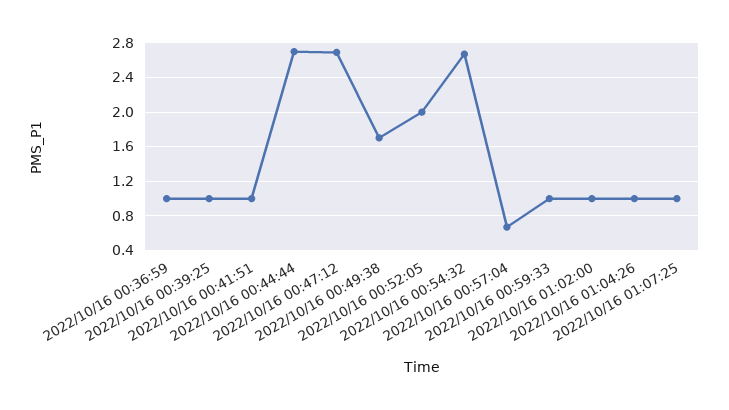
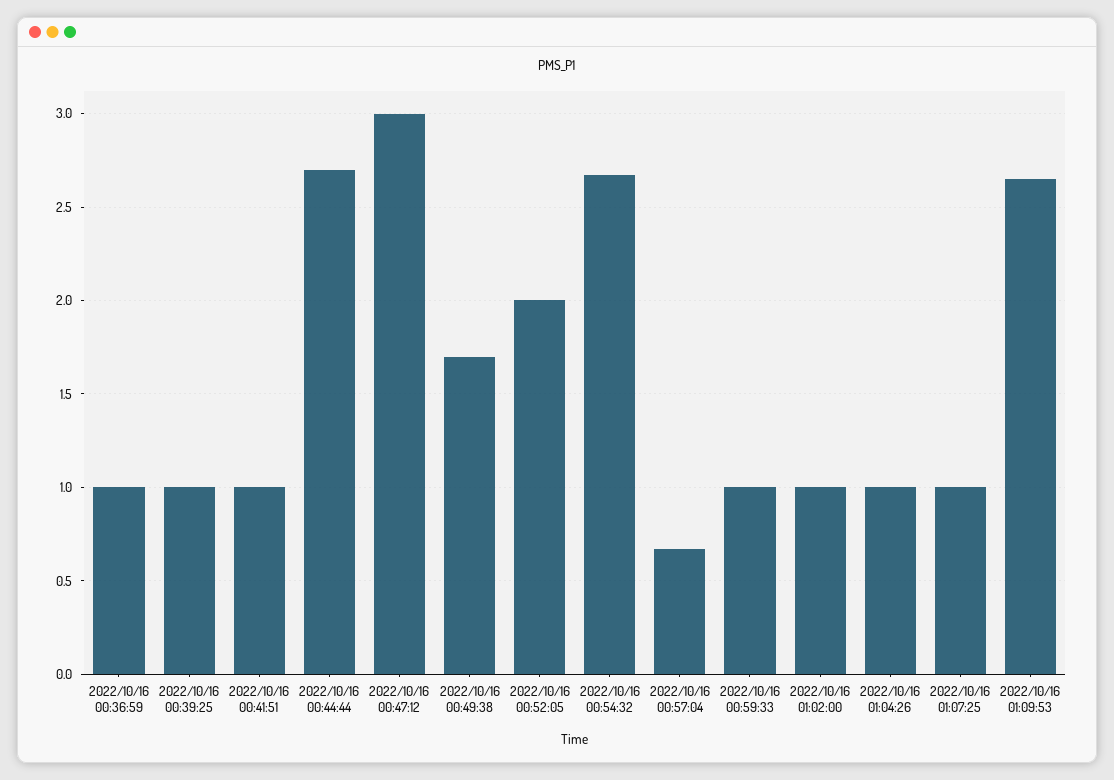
2022/10/16 00:47:12: 2.7 -> 3
2022/10/16 01:09:53: none -> 2.65

